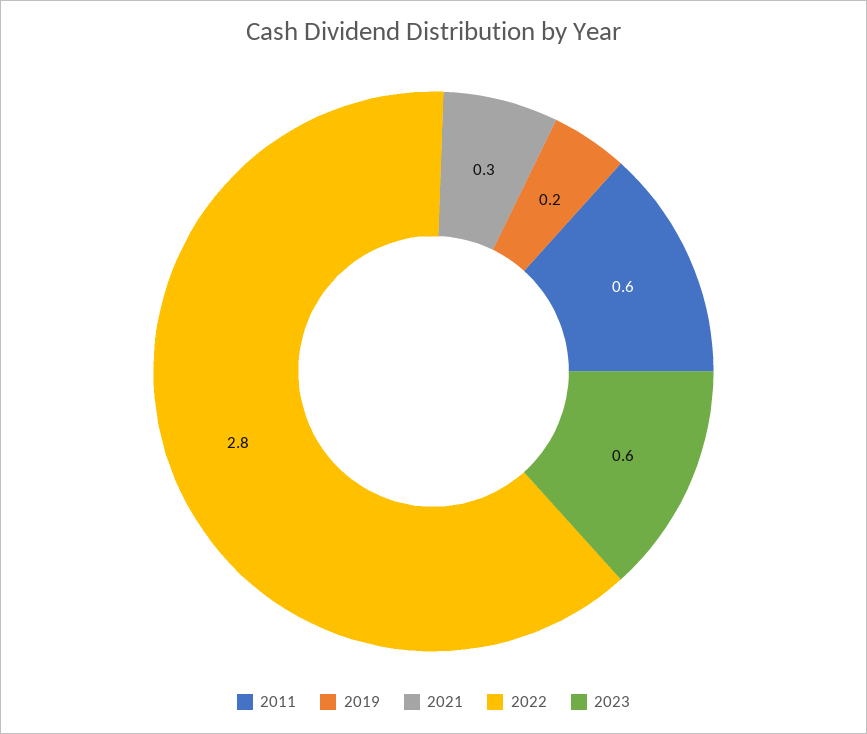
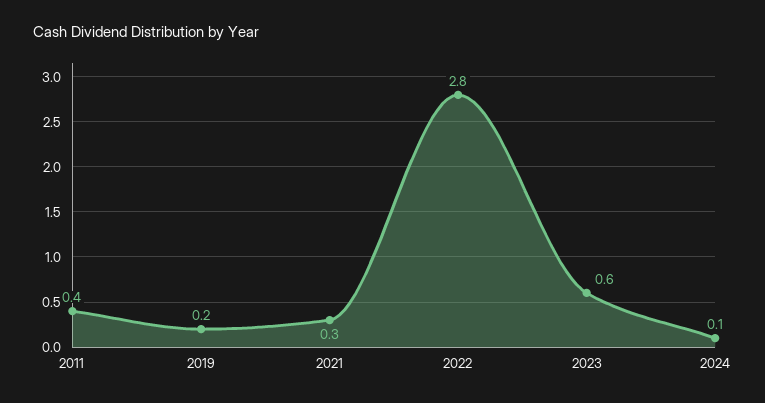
2011: 0.6 -> 0.4
2024: none -> 0.1

